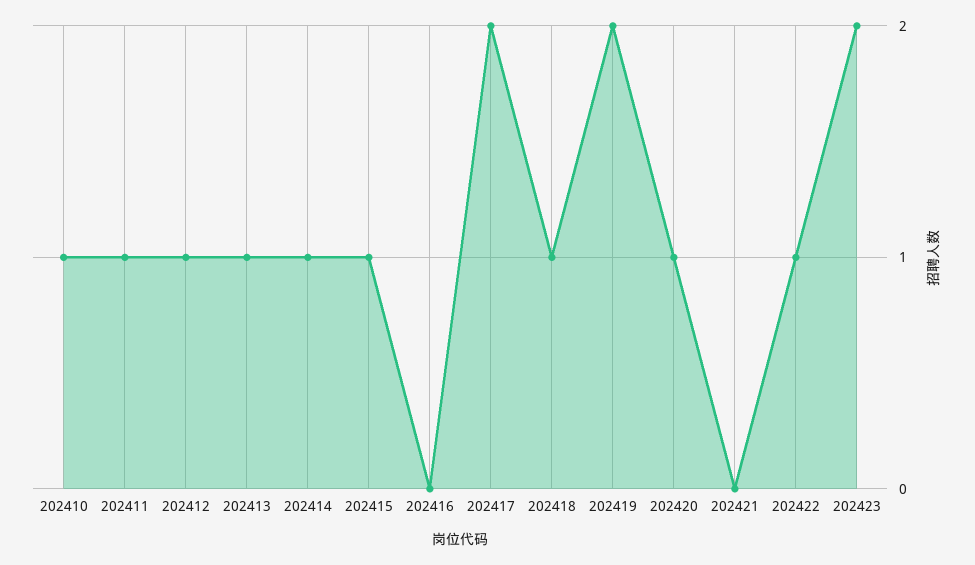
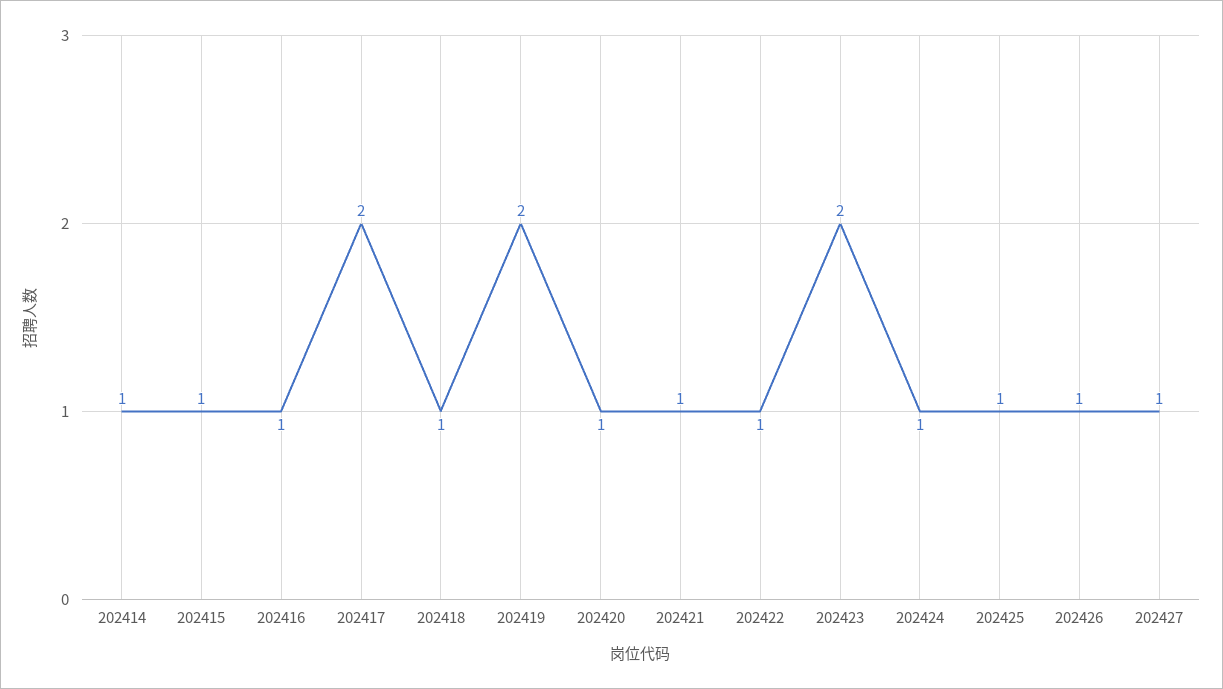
202410: 1 -> none
202411: 1 -> none
202412: 1 -> none
202413: 1 -> none
202416: 0 -> 1
202421: 0 -> 1
202424: none -> 1
202425: none -> 1
202426: none -> 1
202427: none -> 1

